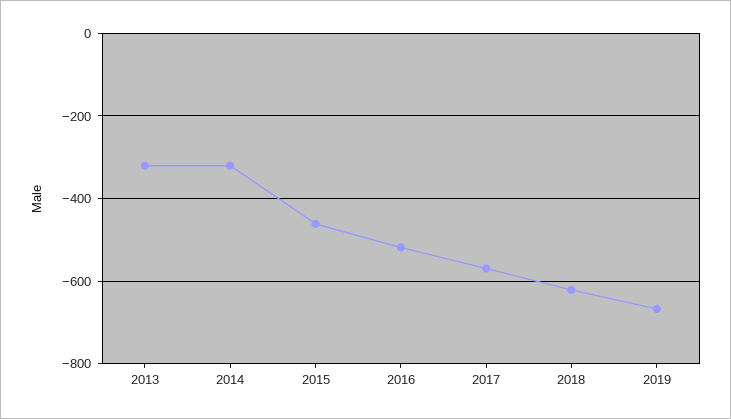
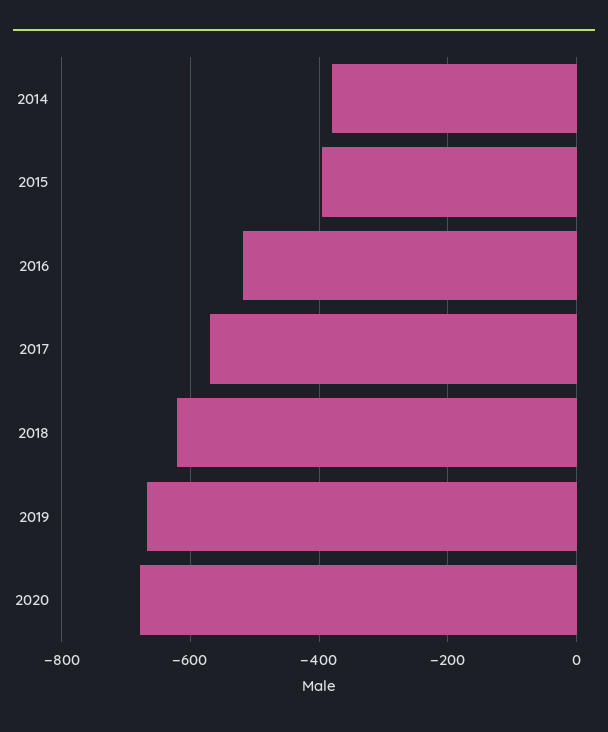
2013: -320 -> none
2014: -320 -> -380
2015: -460 -> -400
2020: none -> -680

